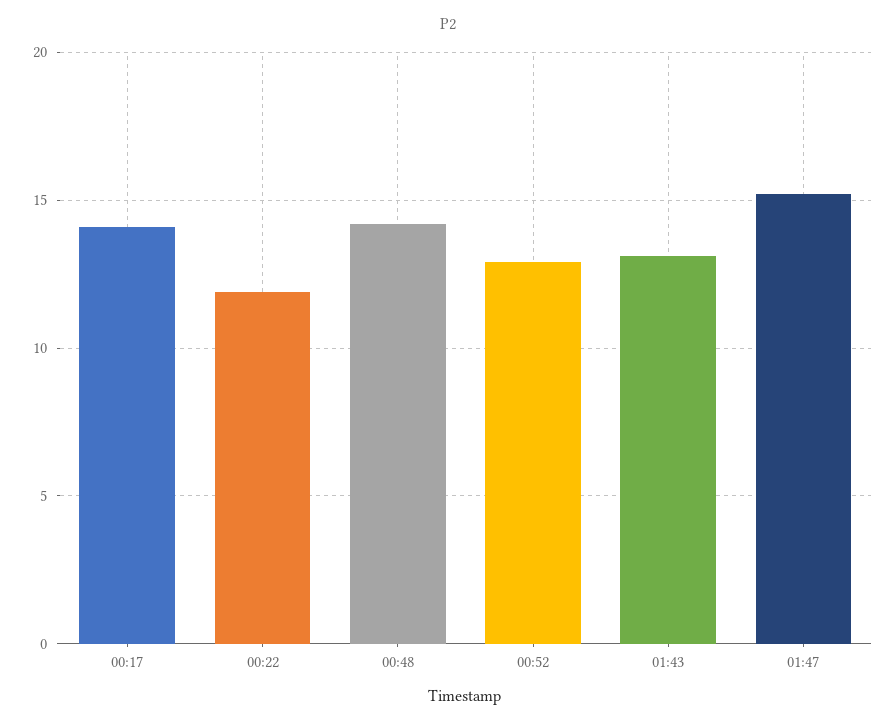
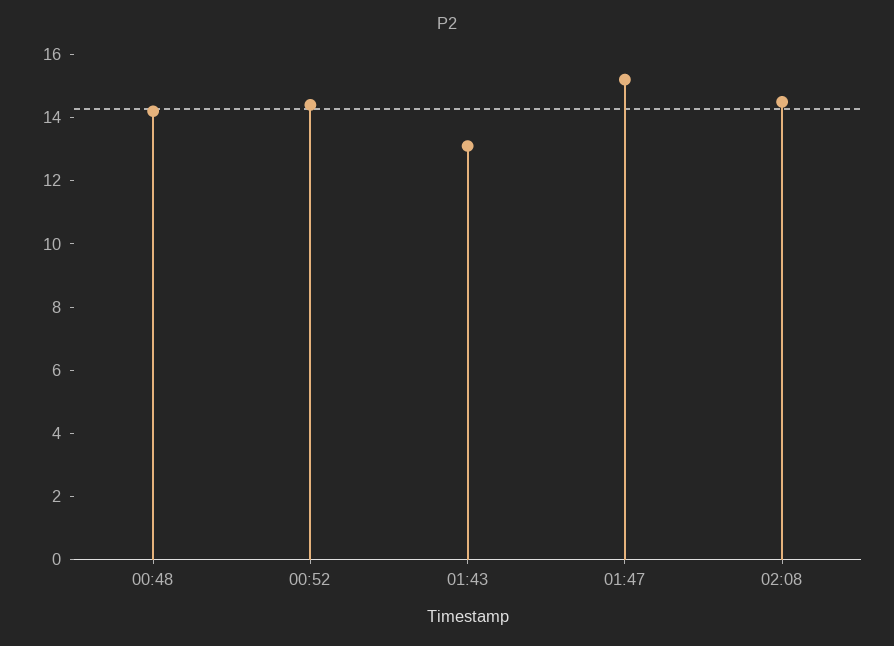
00:17: 14 -> none
00:22: 12 -> none
00:52: 13 -> 14.5
02:08: none -> 14.5

